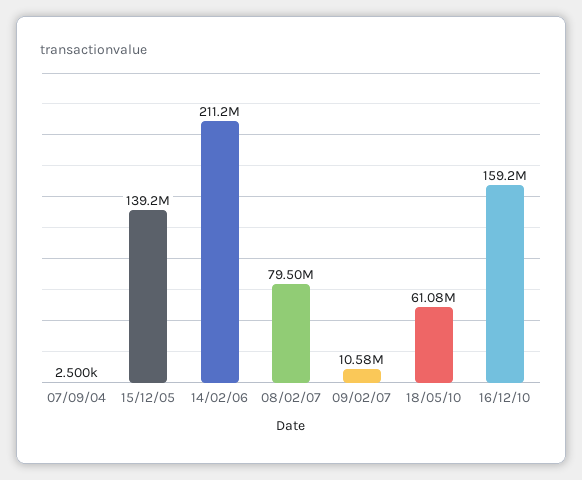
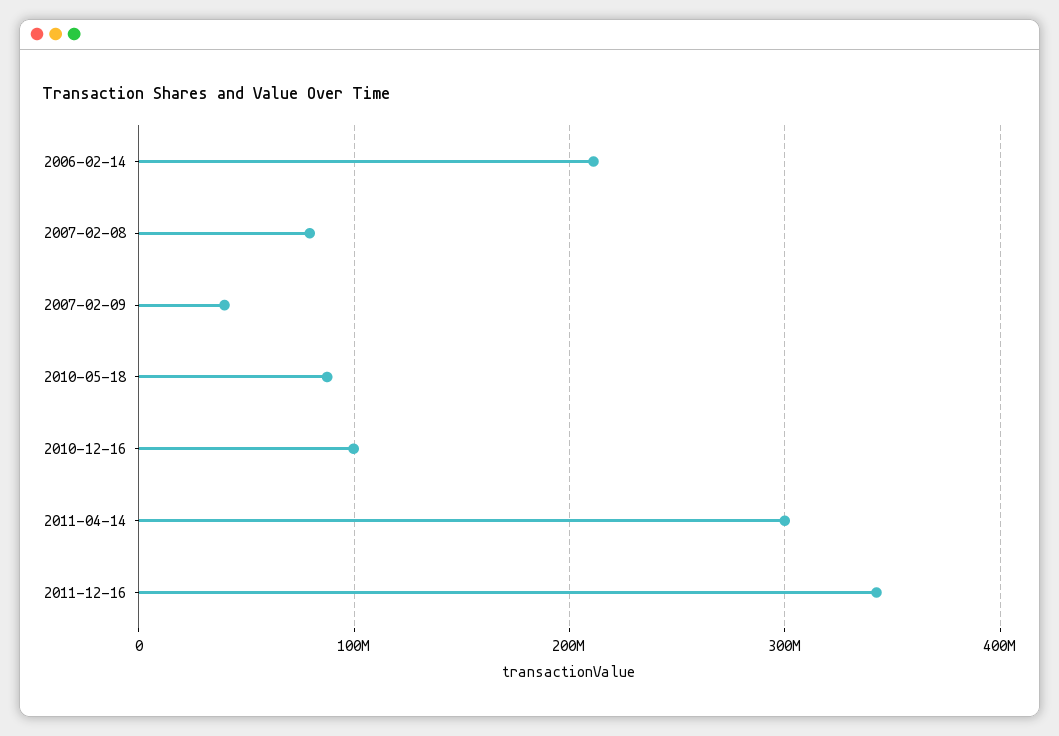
07/09/04: 2500 -> none
15/12/05: 139200000 -> none
09/02/07: 10580000 -> 40000000
18/05/10: 61080000 -> 90000000
16/12/10: 159200000 -> 100000000
2011-04-14: none -> 300000000
2011-12-16: none -> 340000000

